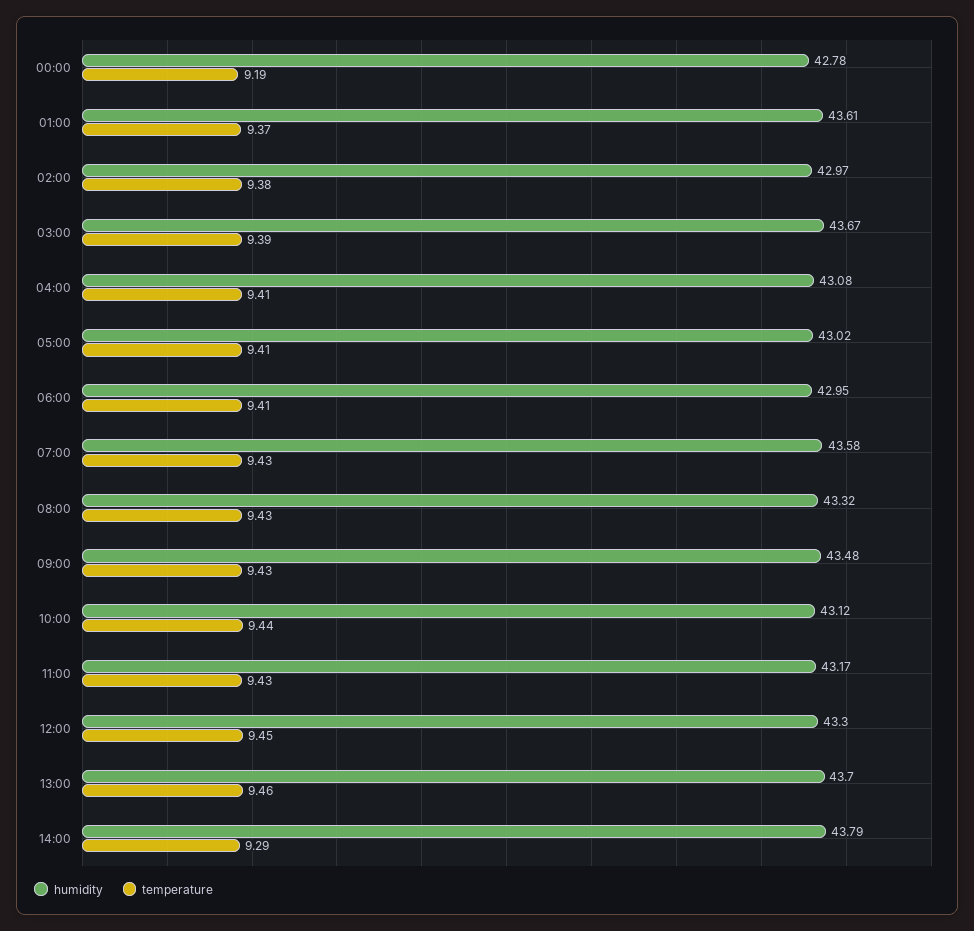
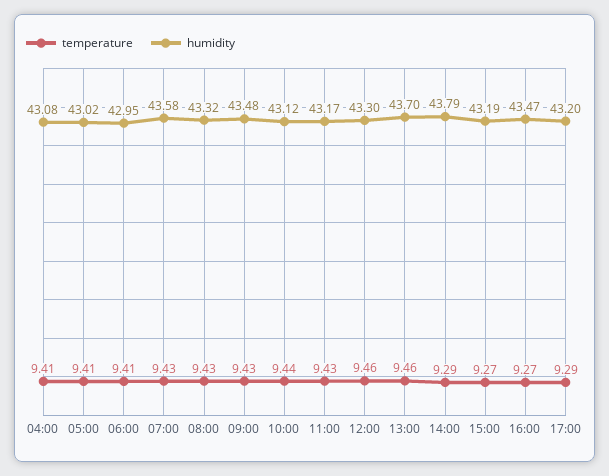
humidity, 00:00: 42.78 -> none
temperature, 00:00: 9.19 -> none
humidity, 01:00: 43.61 -> none
temperature, 01:00: 9.37 -> none
humidity, 02:00: 42.97 -> none
temperature, 02:00: 9.38 -> none
humidity, 03:00: 43.67 -> none
temperature, 03:00: 9.39 -> none
temperature, 12:00: 9.45 -> 9.46
temperature, 15:00: none -> 9.27
humidity, 15:00: none -> 43.19
temperature, 16:00: none -> 9.27
humidity, 16:00: none -> 43.47
temperature, 17:00: none -> 9.29
humidity, 17:00: none -> 43.2

